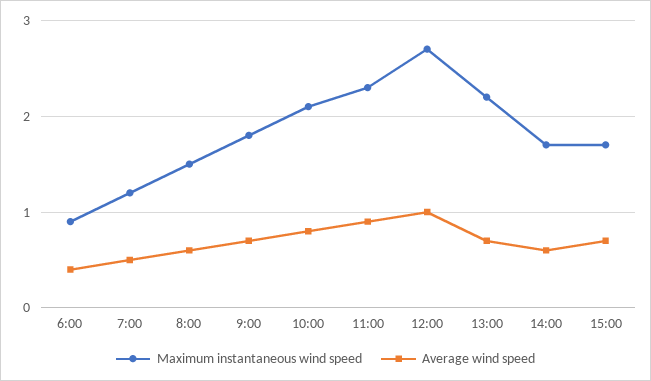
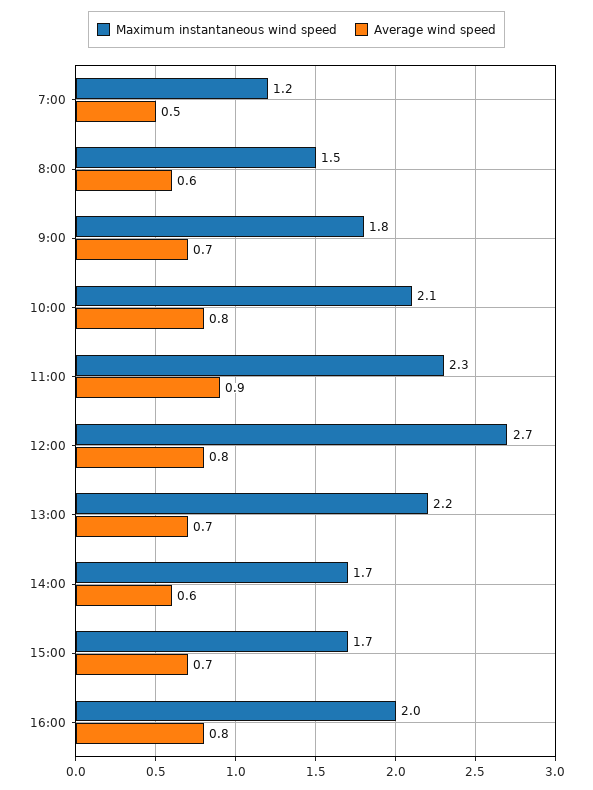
Maximum instantaneous wind speed, 6:00: 0.9 -> none
Average wind speed, 6:00: 0.4 -> none
Average wind speed, 12:00: 1 -> 0.8
Maximum instantaneous wind speed, 16:00: none -> 2
Average wind speed, 16:00: none -> 0.8

